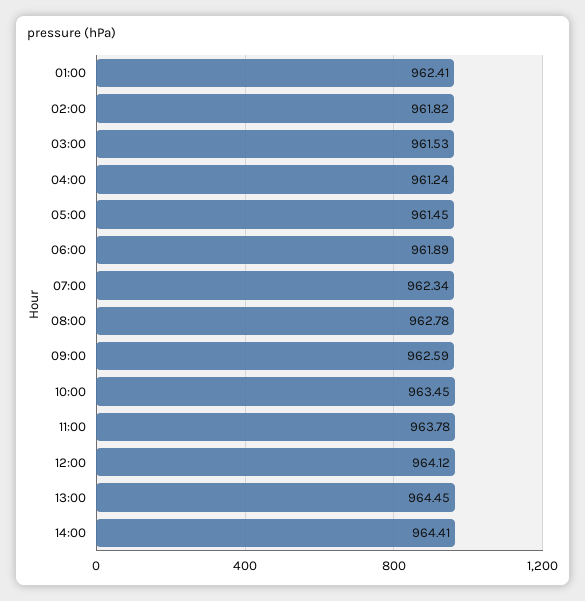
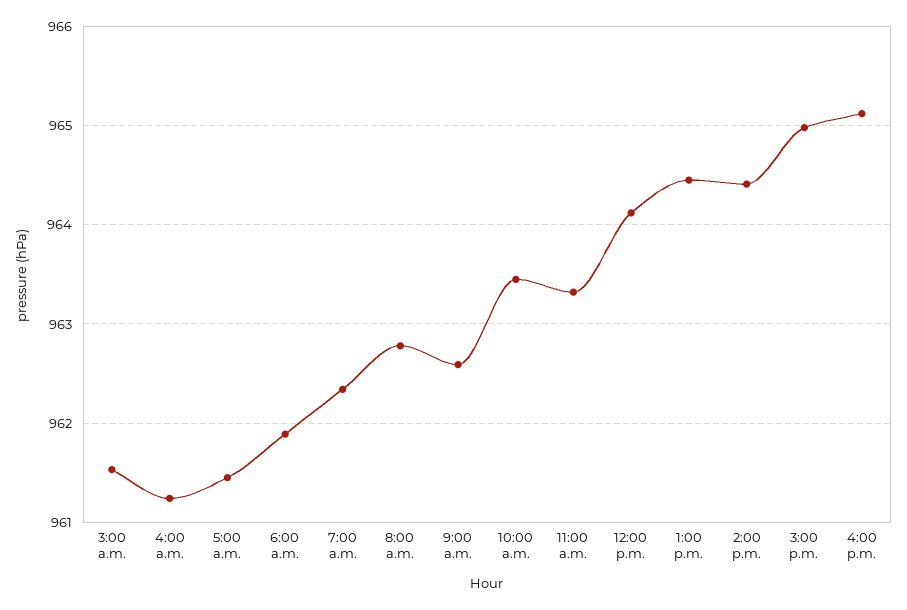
01:00: 962.41 -> none
02:00: 961.82 -> none
11:00: 963.78 -> 963.3
3:00 p.m.: none -> 965
4:00 p.m.: none -> 965.1

